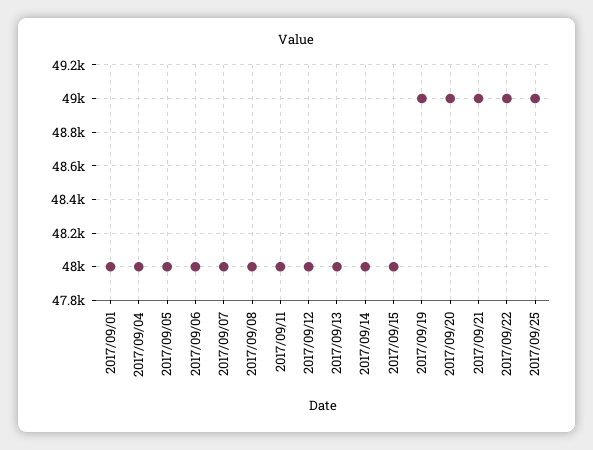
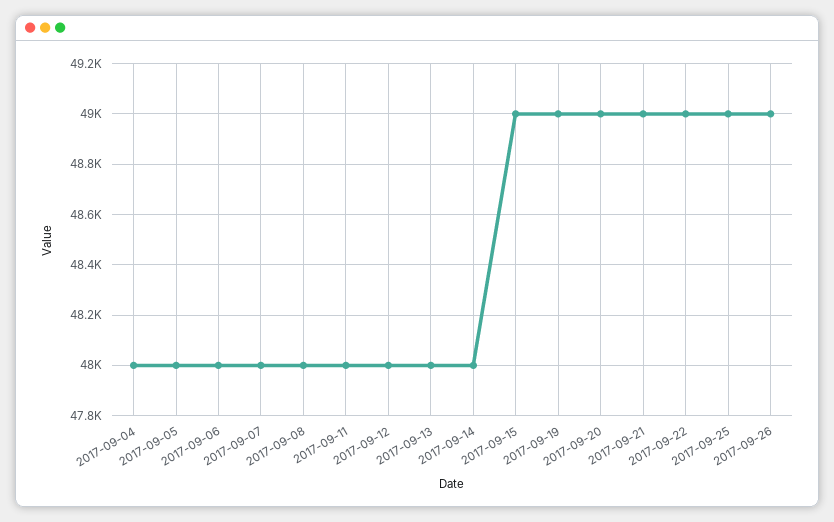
2017/09/01: 48000 -> none
2017/09/15: 48000 -> 49000
2017-09-26: none -> 49000

